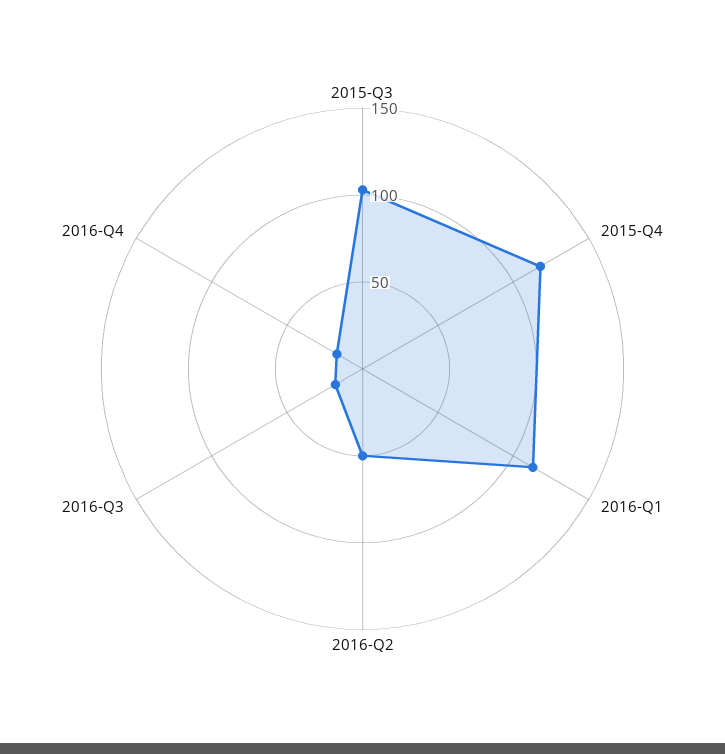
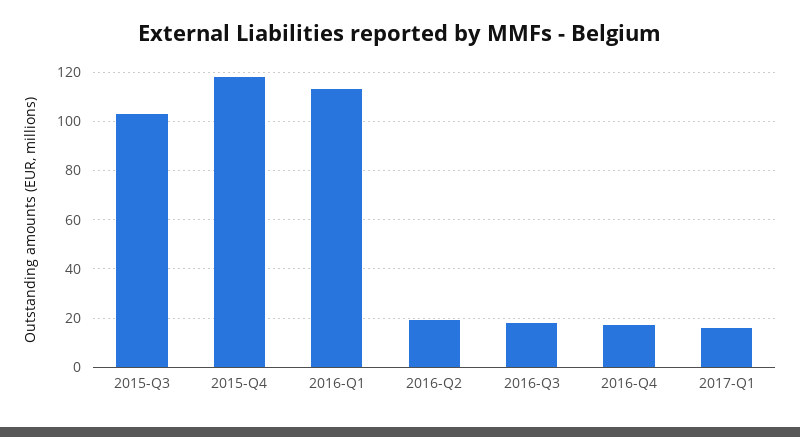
2016-Q2: 50 -> 20
2017-Q1: none -> 15

